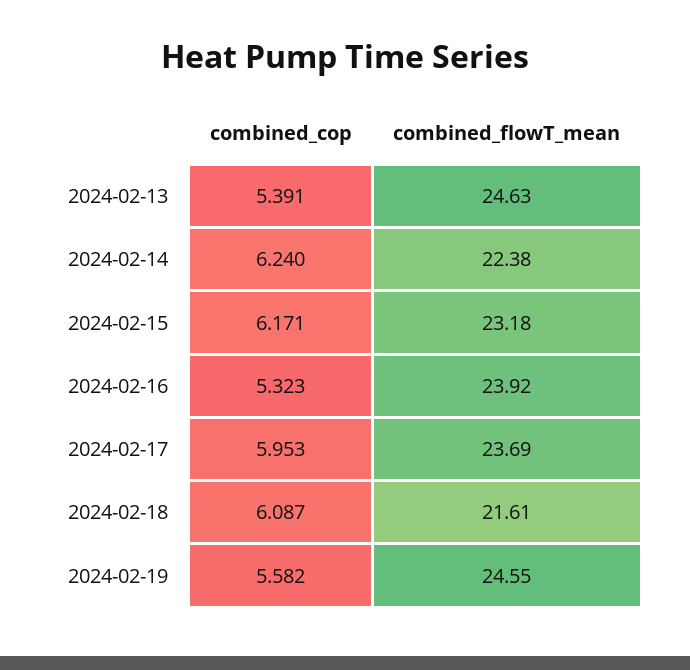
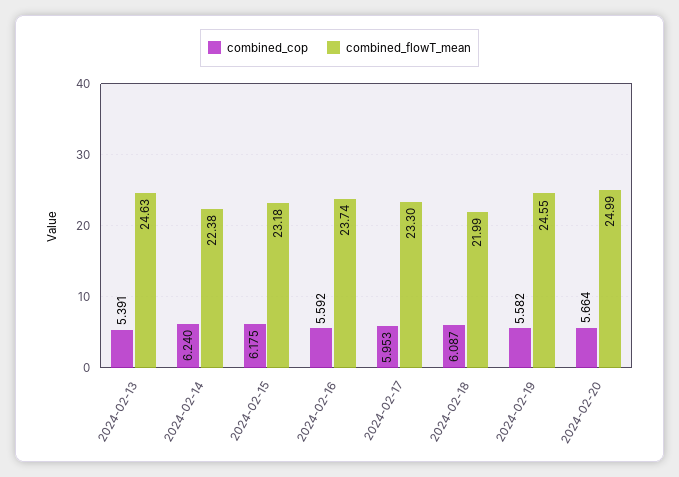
combined_cop, 2024-02-15: 6.171 -> 6.175
combined_cop, 2024-02-16: 5.323 -> 5.592
combined_flowT_mean, 2024-02-16: 23.92 -> 23.74
combined_flowT_mean, 2024-02-17: 23.69 -> 23.3
combined_flowT_mean, 2024-02-18: 21.61 -> 21.99
combined_cop, 2024-02-20: none -> 5.664
combined_flowT_mean, 2024-02-20: none -> 24.99

